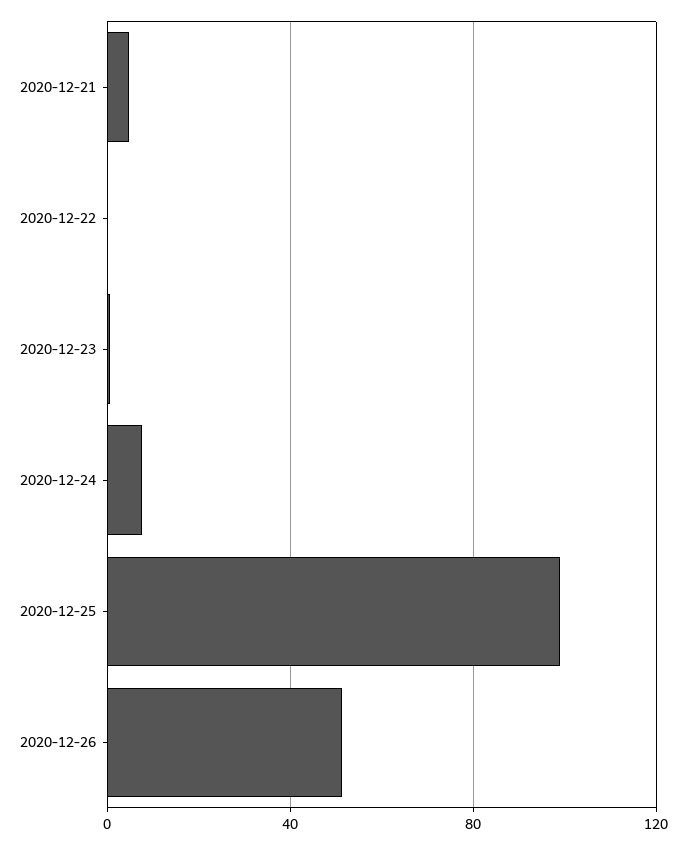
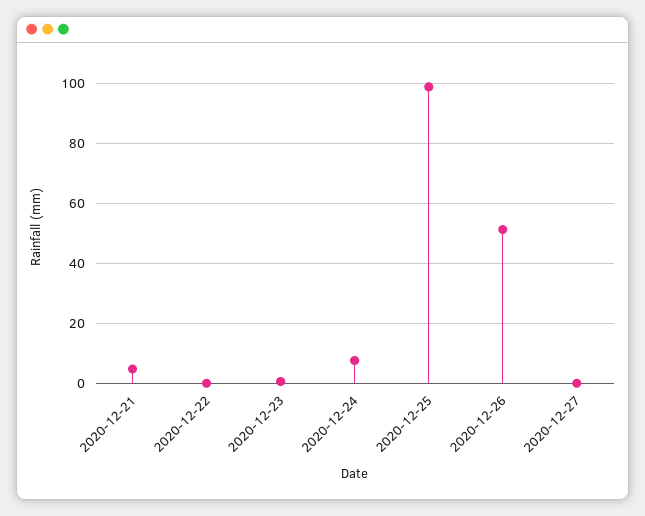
2020-12-27: none -> 0

